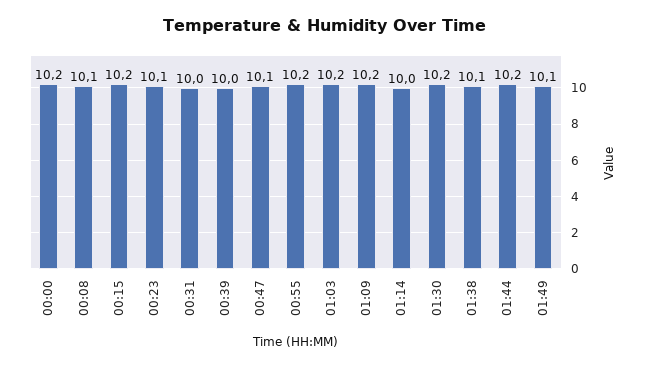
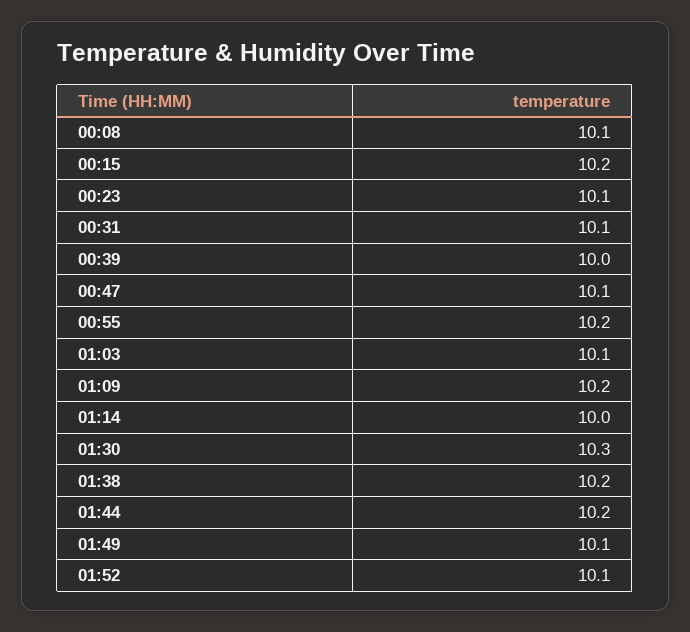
00:00: 10.2 -> none
00:31: 10 -> 10.1
01:03: 10.2 -> 10.1
01:30: 10.2 -> 10.3
01:38: 10.1 -> 10.2
01:52: none -> 10.1

